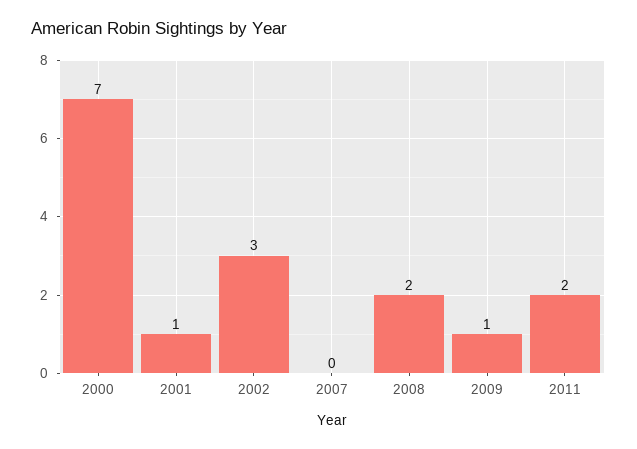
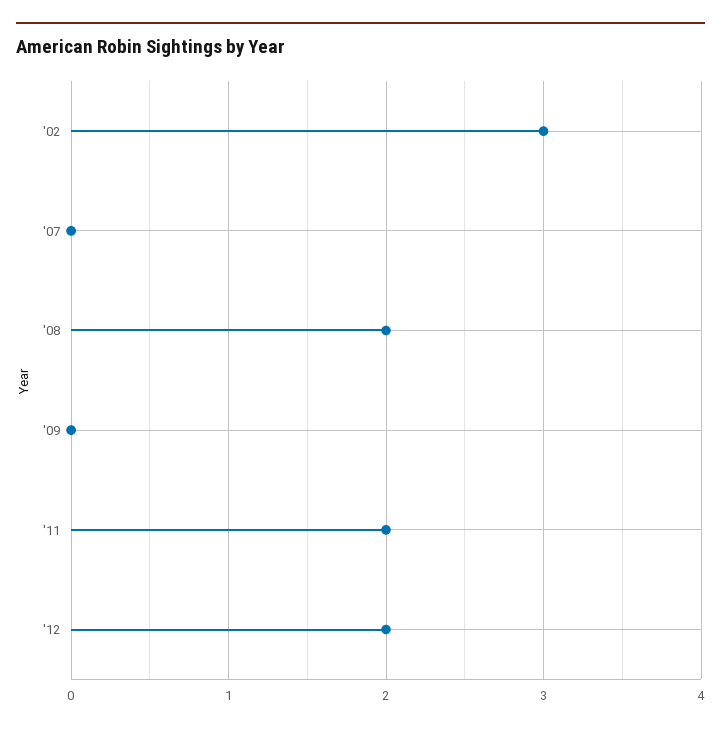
2000: 7 -> none
2001: 1 -> none
2009: 1 -> 0
'12: none -> 2

